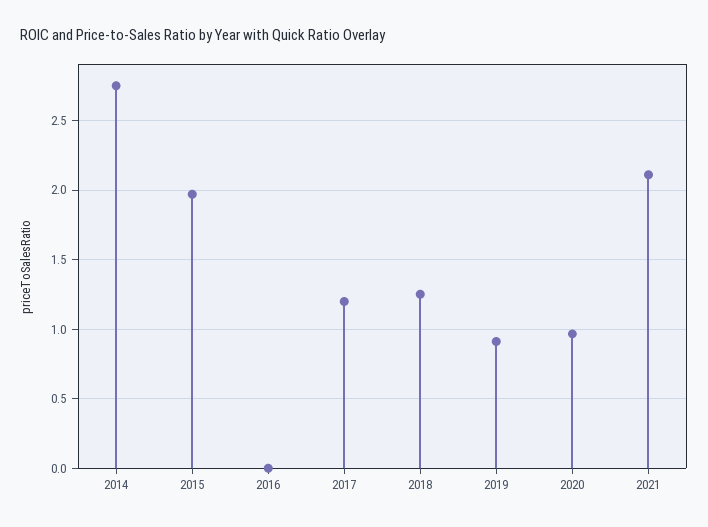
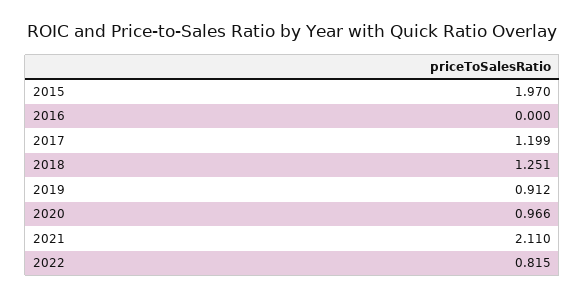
2014: 2.75 -> none
2022: none -> 0.815

